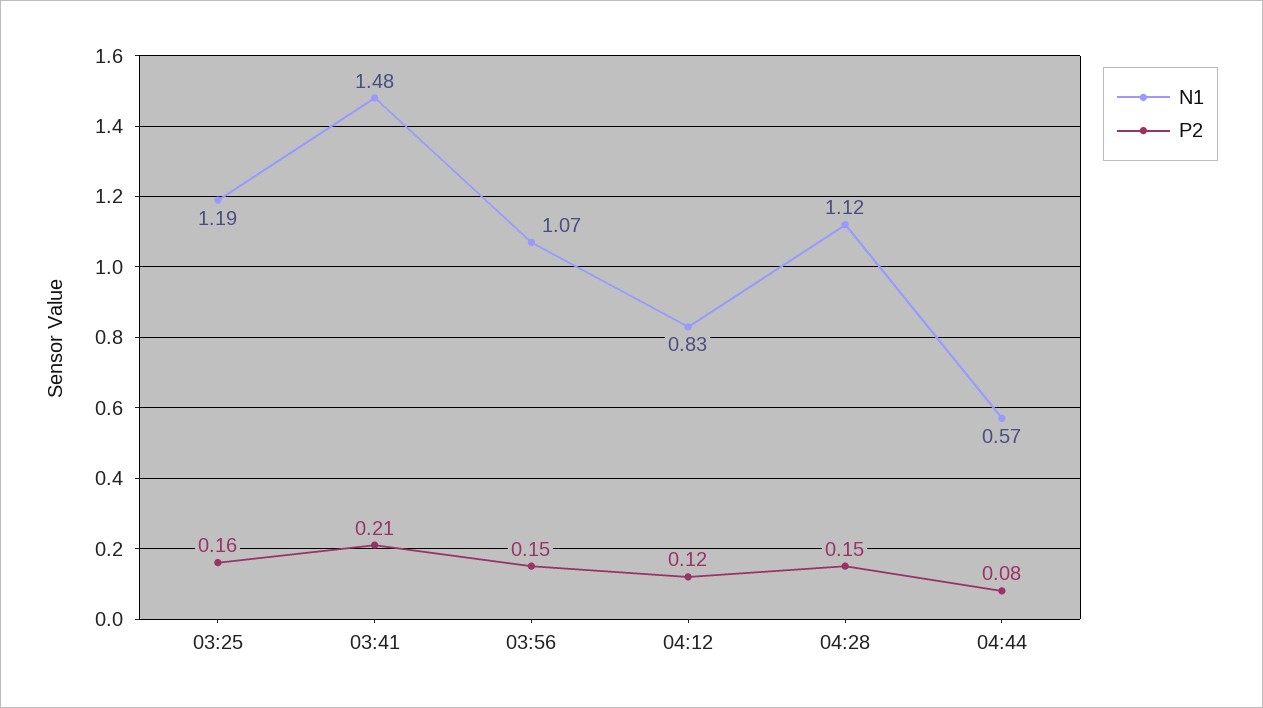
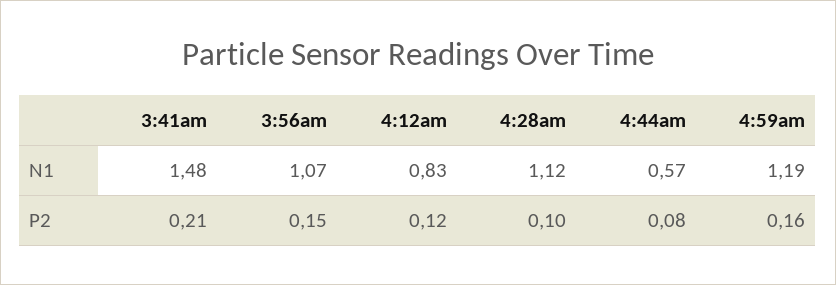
N1, 03:25: 1.19 -> none
P2, 03:25: 0.16 -> none
P2, 04:28: 0.15 -> 0.1
N1, 4:59am: none -> 1.19
P2, 4:59am: none -> 0.16

